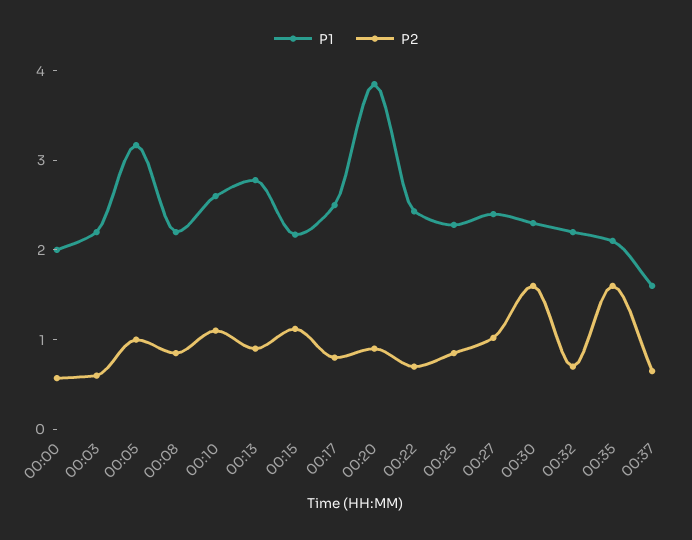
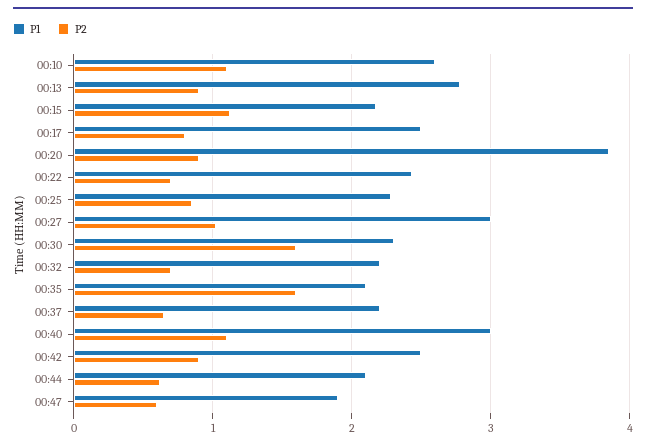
P1, 00:00: 2 -> none
P2, 00:00: 0.6 -> none
P1, 00:03: 2.2 -> none
P2, 00:03: 0.6 -> none
P1, 00:05: 3.2 -> none
P2, 00:05: 1 -> none
P1, 00:08: 2.2 -> none
P2, 00:08: 0.8 -> none
P1, 00:27: 2.4 -> 3
P1, 00:37: 1.6 -> 2.2
P1, 00:40: none -> 3
P2, 00:40: none -> 1.1
P1, 00:42: none -> 2.5
P2, 00:42: none -> 0.9
P1, 00:44: none -> 2.1
P2, 00:44: none -> 0.6
P1, 00:47: none -> 1.9
P2, 00:47: none -> 0.6

